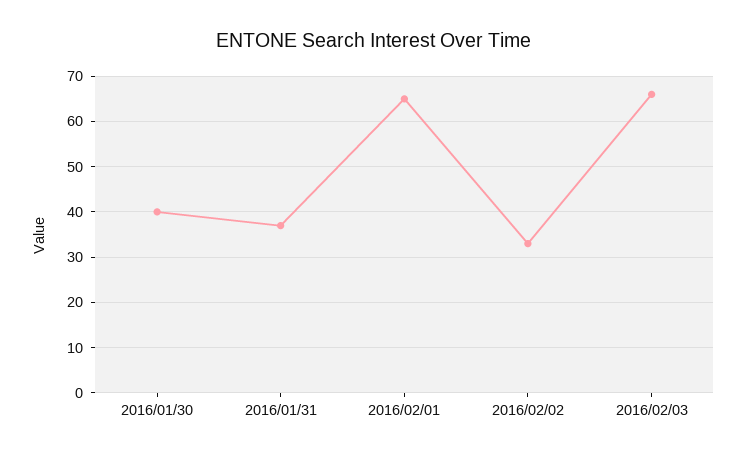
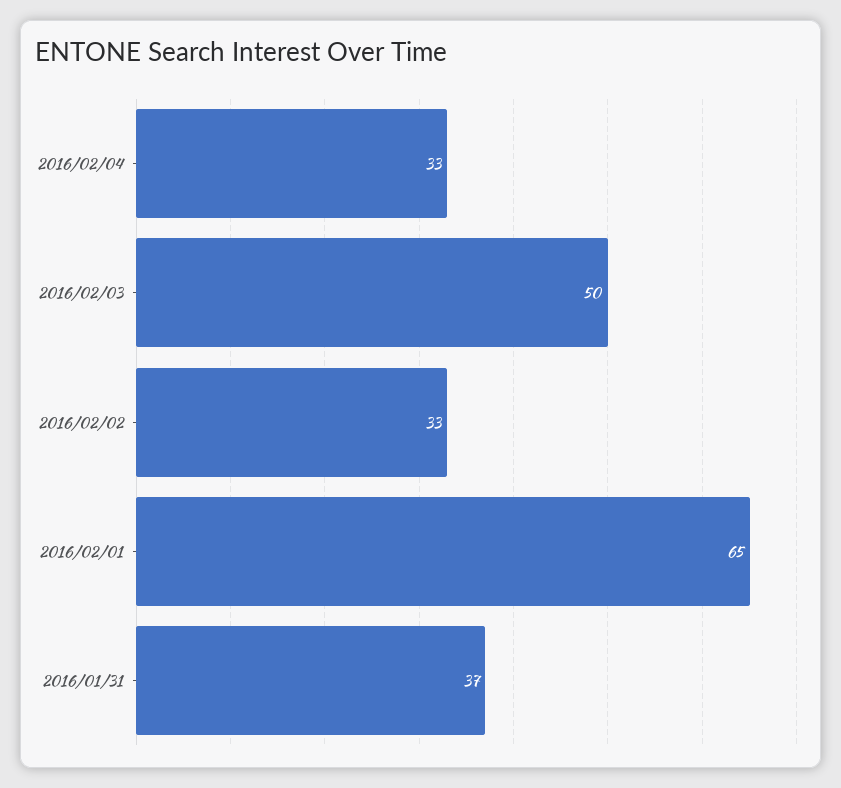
2016/01/30: 40 -> none
2016/02/03: 65 -> 50
2016/02/04: none -> 33

